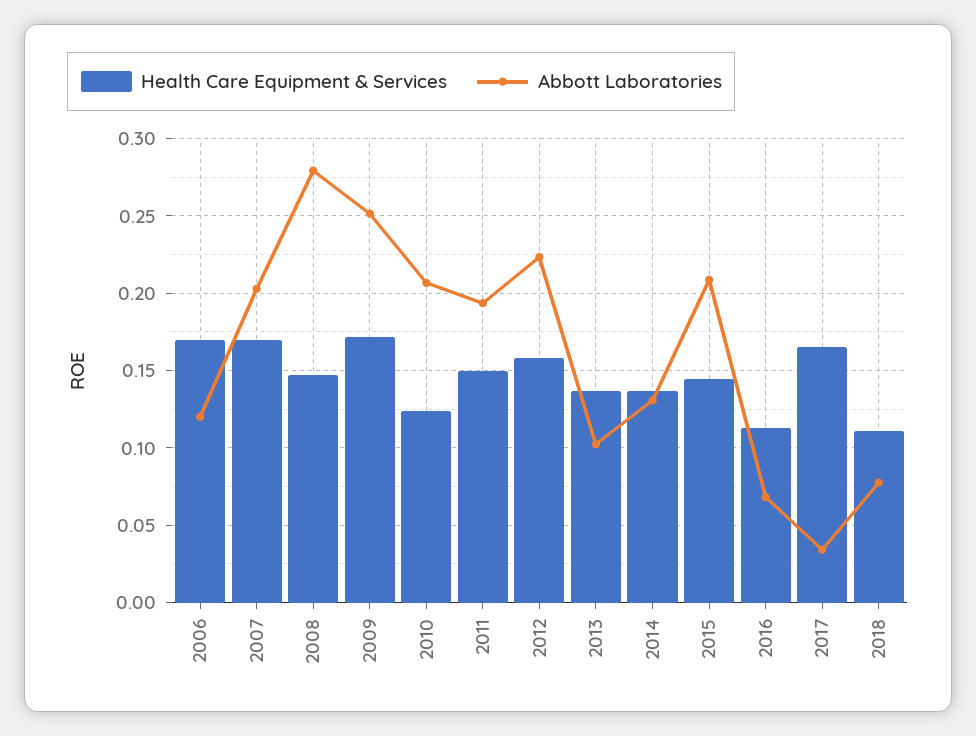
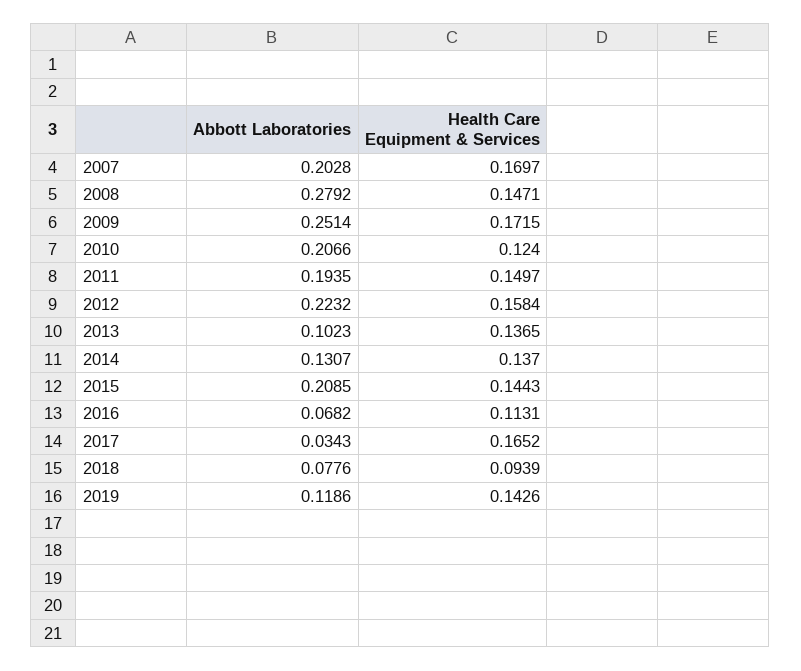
Health Care Equipment & Services, 2006: 0.17 -> none
Abbott Laboratories, 2006: 0.12 -> none
Health Care Equipment & Services, 2018: 0.11 -> 0.0939
Abbott Laboratories, 2019: none -> 0.1186
Health Care Equipment & Services, 2019: none -> 0.1426

